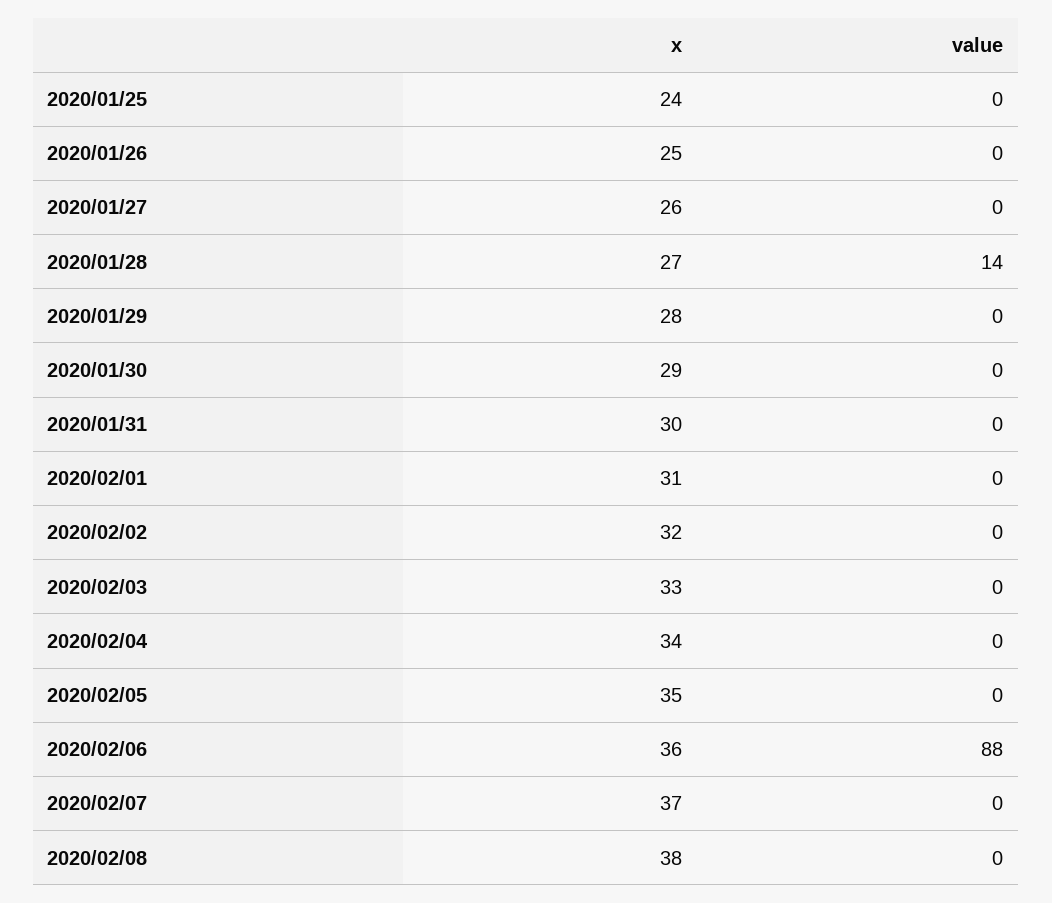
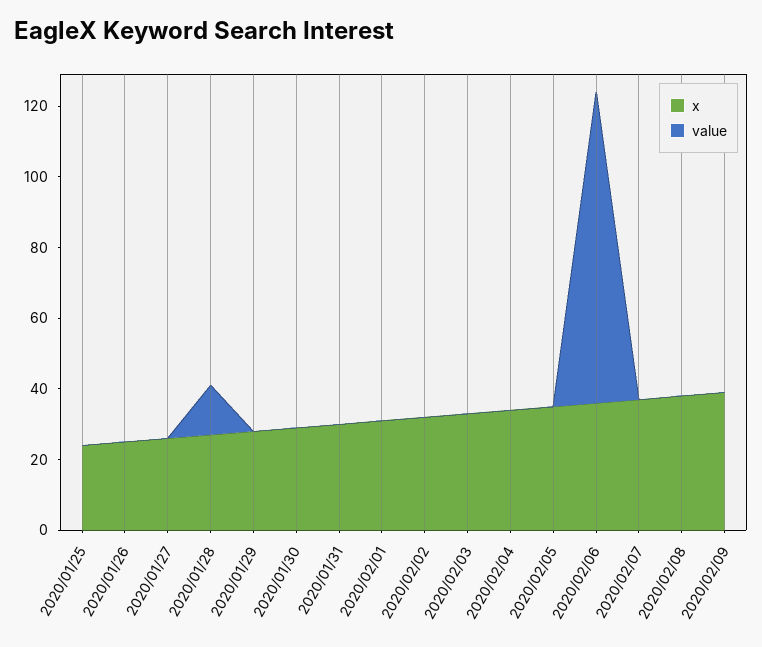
x, 2020/02/09: none -> 40
value, 2020/02/09: none -> 0

